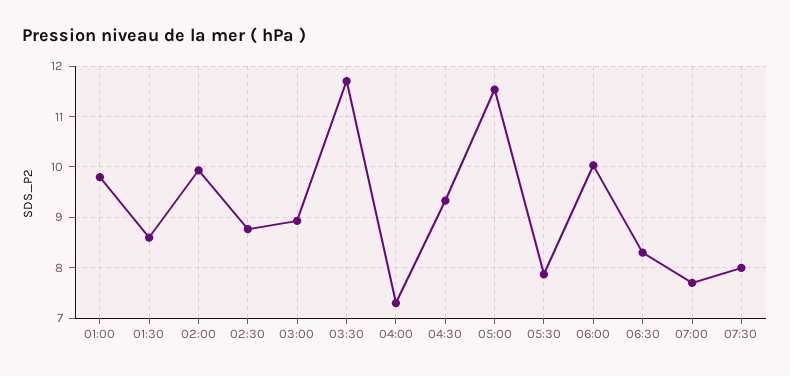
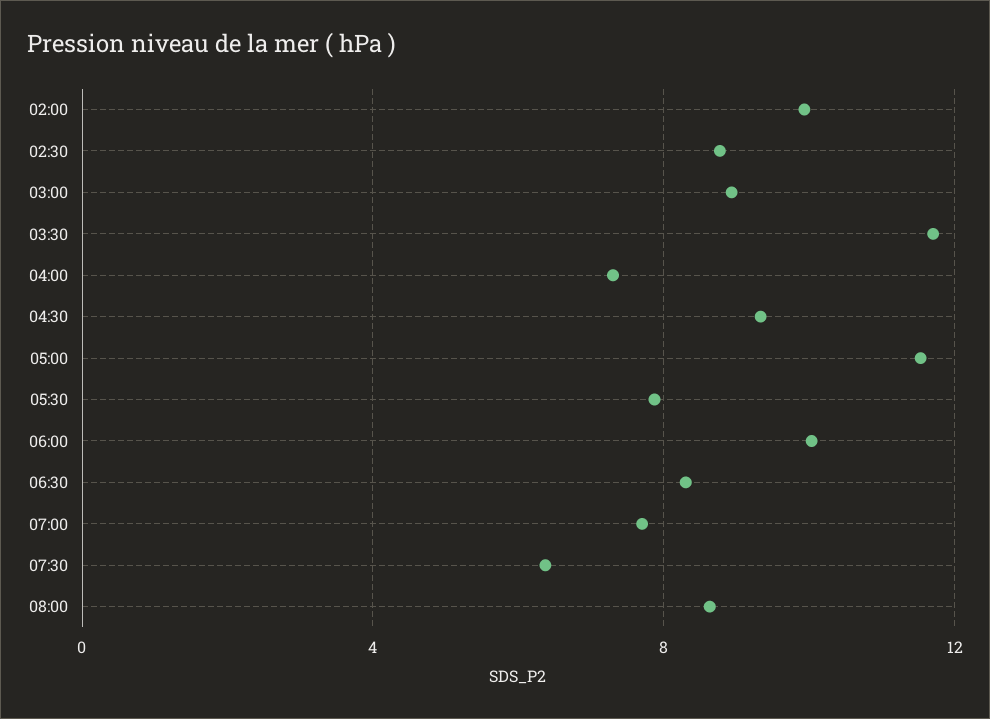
01:00: 9.8 -> none
01:30: 8.6 -> none
07:30: 8 -> 6.5
08:00: none -> 8.5

